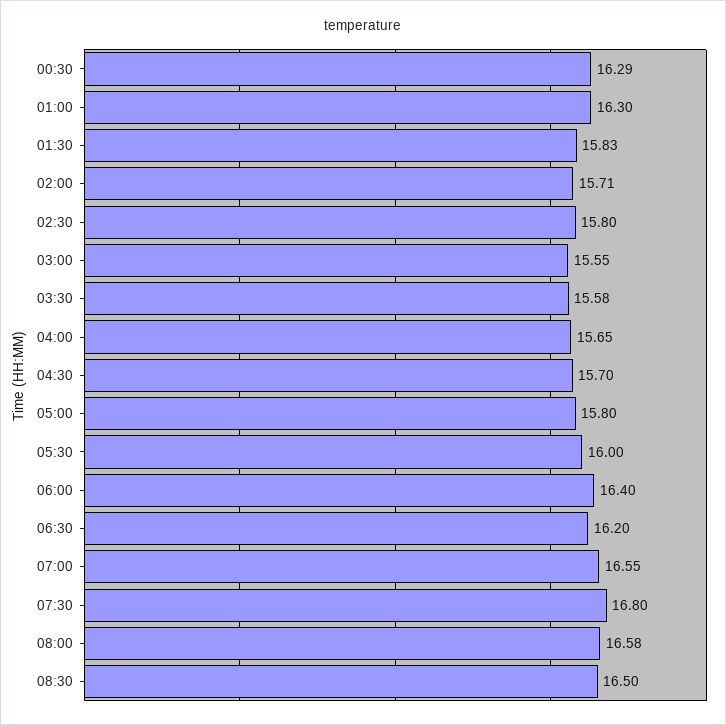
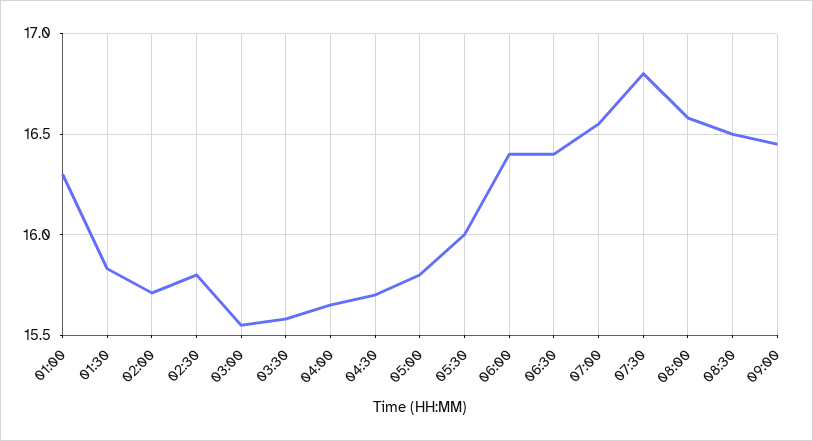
00:30: 16.29 -> none
06:30: 16.2 -> 16.4
09:00: none -> 16.45

